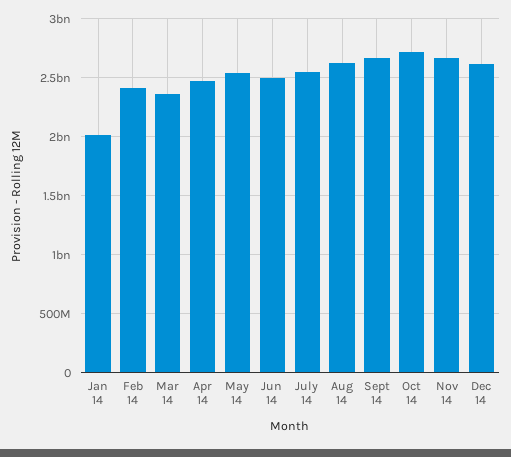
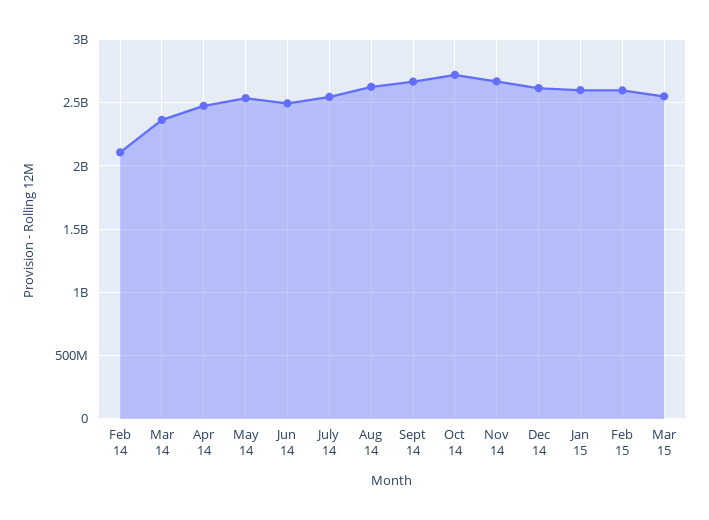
Jan 14: 2000000000 -> none
Feb 14: 2400000000 -> 2100000000
Jan 15: none -> 2600000000
Feb 15: none -> 2600000000
Mar 15: none -> 2550000000

